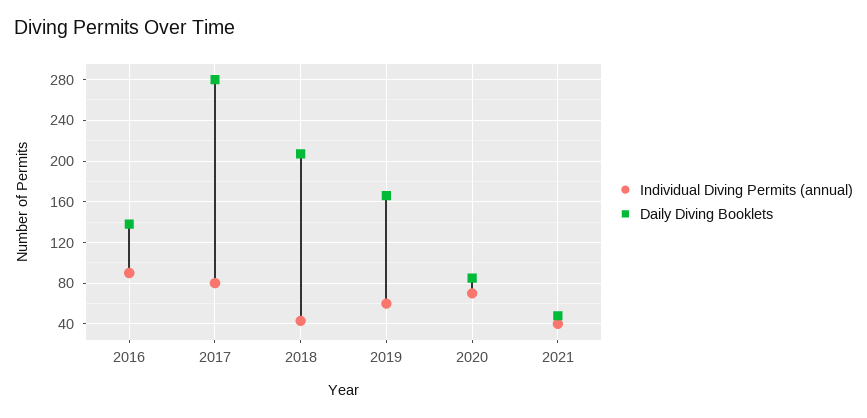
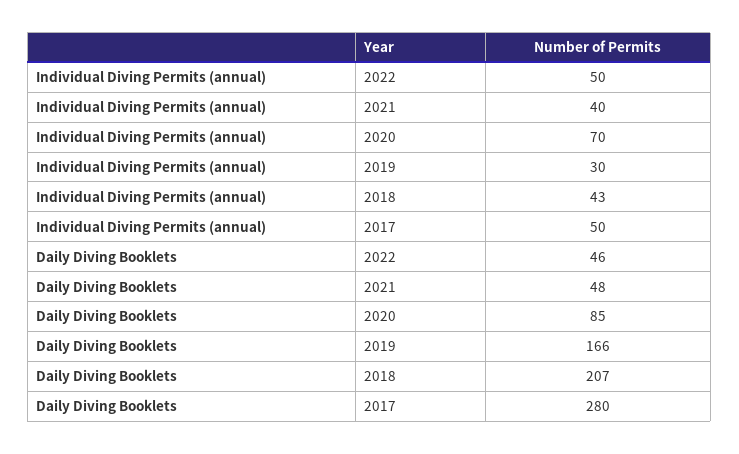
Individual Diving Permits (annual), 2016: 90 -> none
Daily Diving Booklets, 2016: 140 -> none
Individual Diving Permits (annual), 2017: 80 -> 50
Individual Diving Permits (annual), 2019: 60 -> 30
Individual Diving Permits (annual), 2022: none -> 50
Daily Diving Booklets, 2022: none -> 46

